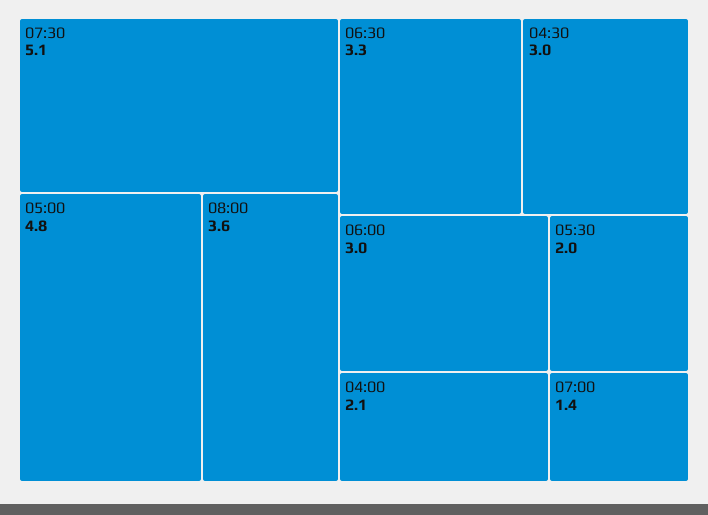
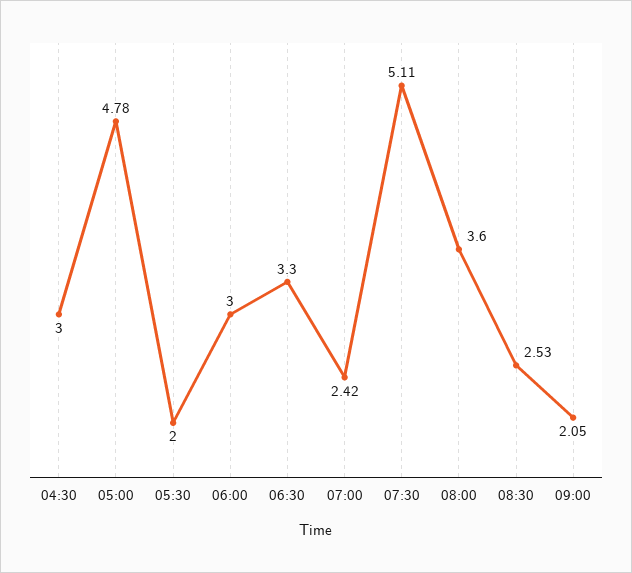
04:00: 2.1 -> none
07:00: 1.4 -> 2.42
08:30: none -> 2.53
09:00: none -> 2.05

